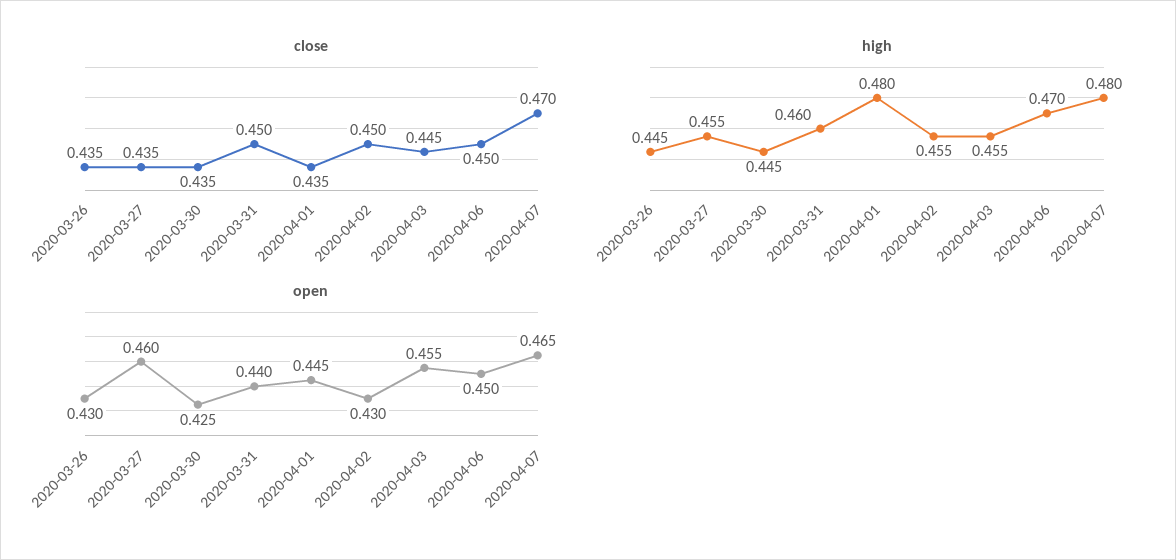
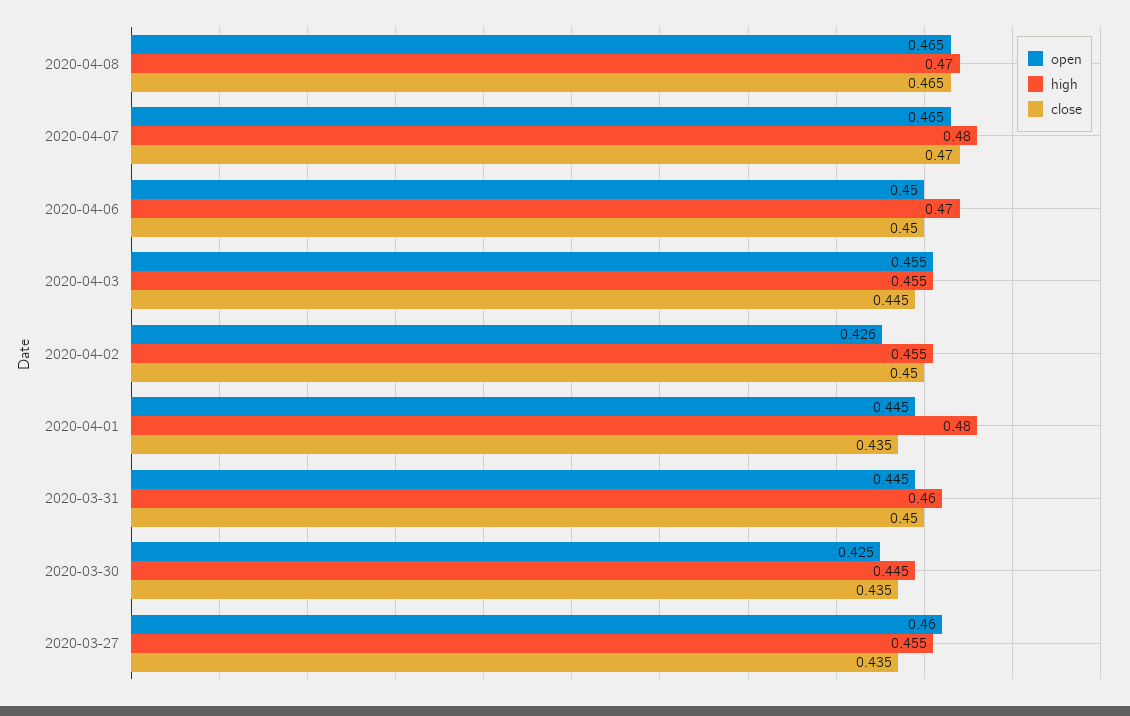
close, 2020-03-26: 0.435 -> none
high, 2020-03-26: 0.445 -> none
open, 2020-03-26: 0.43 -> none
open, 2020-03-31: 0.44 -> 0.445
open, 2020-04-02: 0.43 -> 0.426
open, 2020-04-08: none -> 0.465
high, 2020-04-08: none -> 0.47
close, 2020-04-08: none -> 0.465

